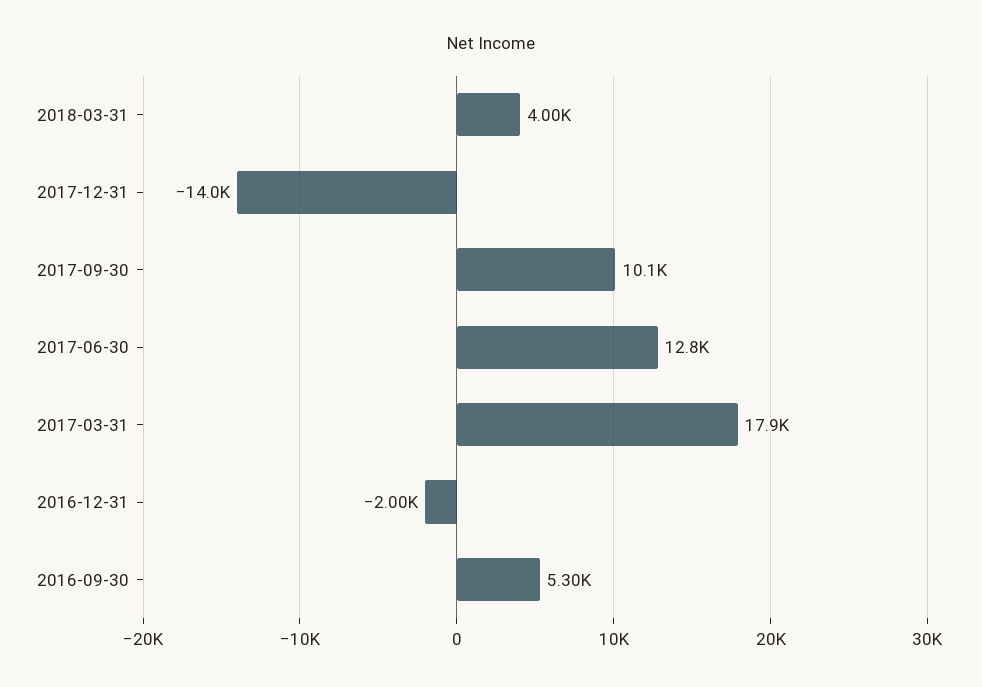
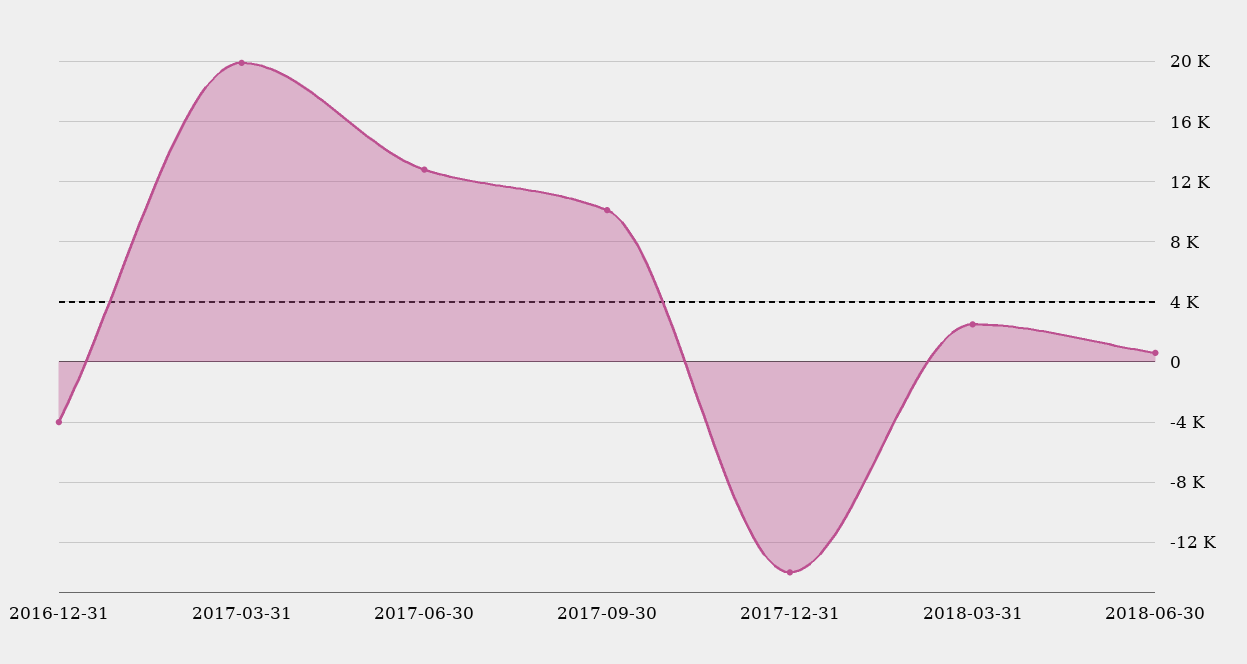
2018-03-31: 4000 -> 2500
2017-03-31: 17900 -> 20000
2016-12-31: -2000 -> -4000
2016-09-30: 5300 -> none
2018-06-30: none -> 500

